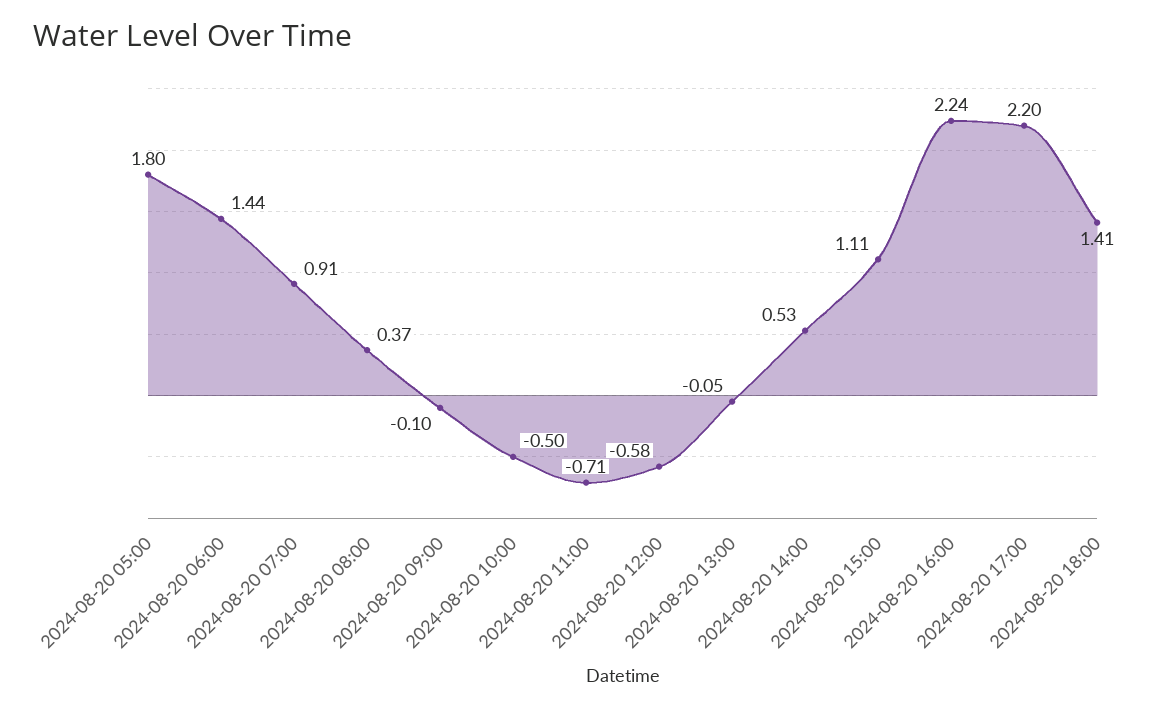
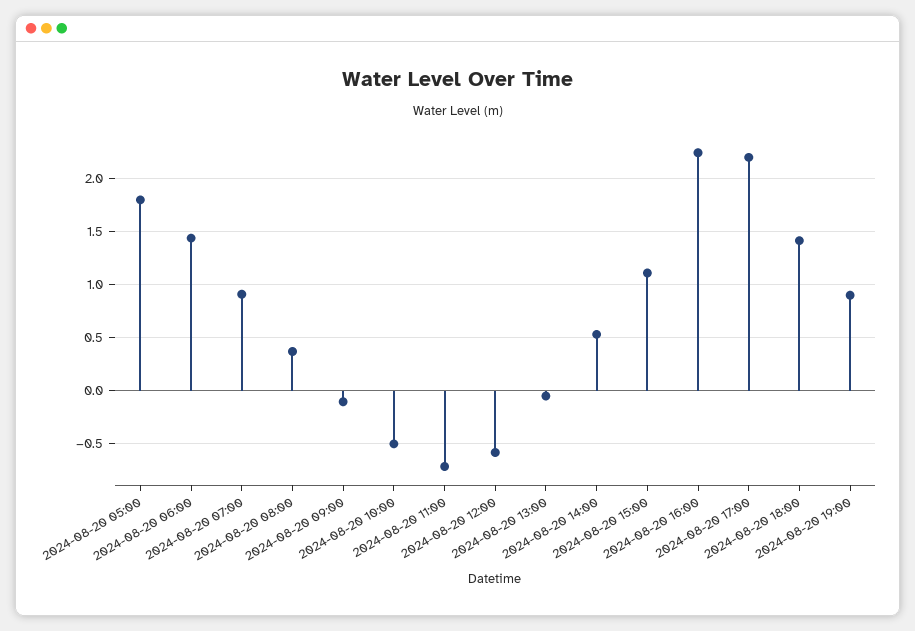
2024-08-20 19:00: none -> 0.9

